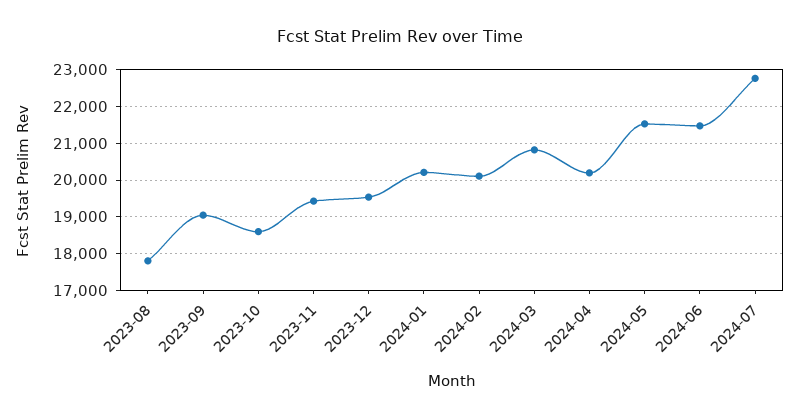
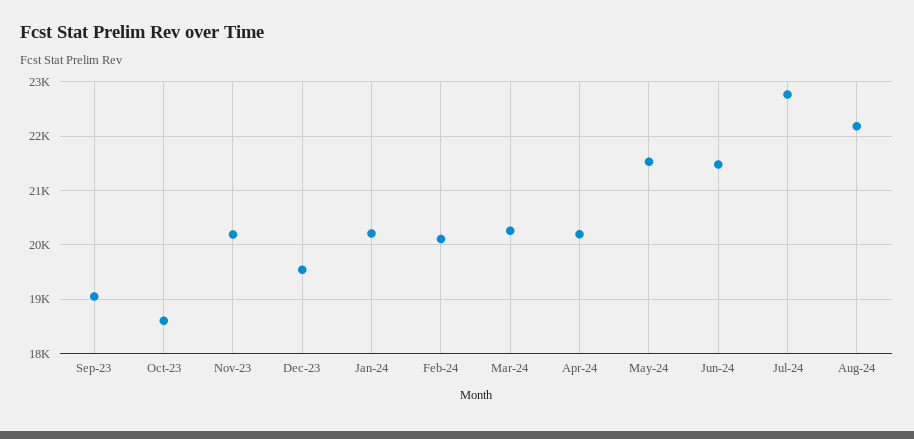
2023-08: 17800 -> none
2023-11: 19400 -> 20200
2024-03: 20800 -> 20200
Aug-24: none -> 22200

